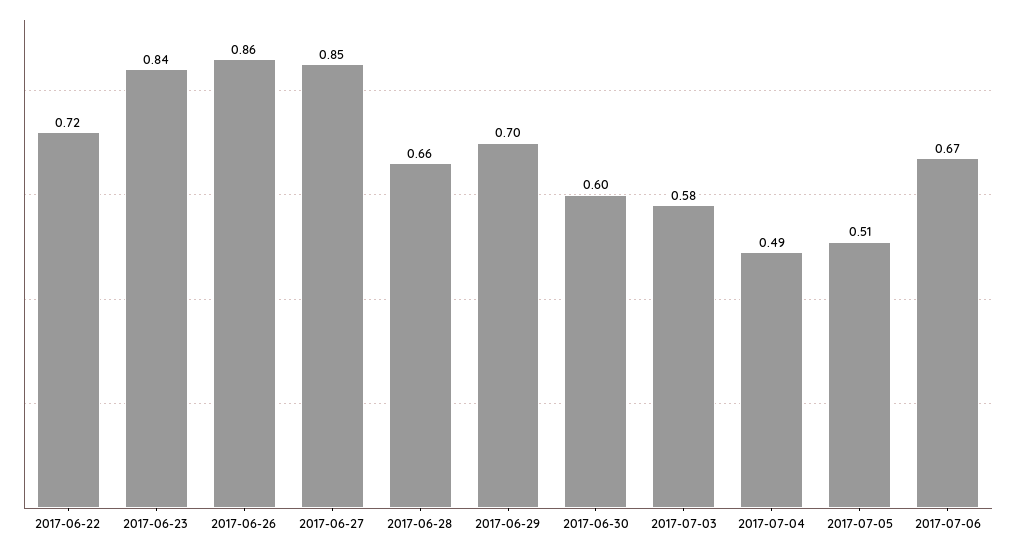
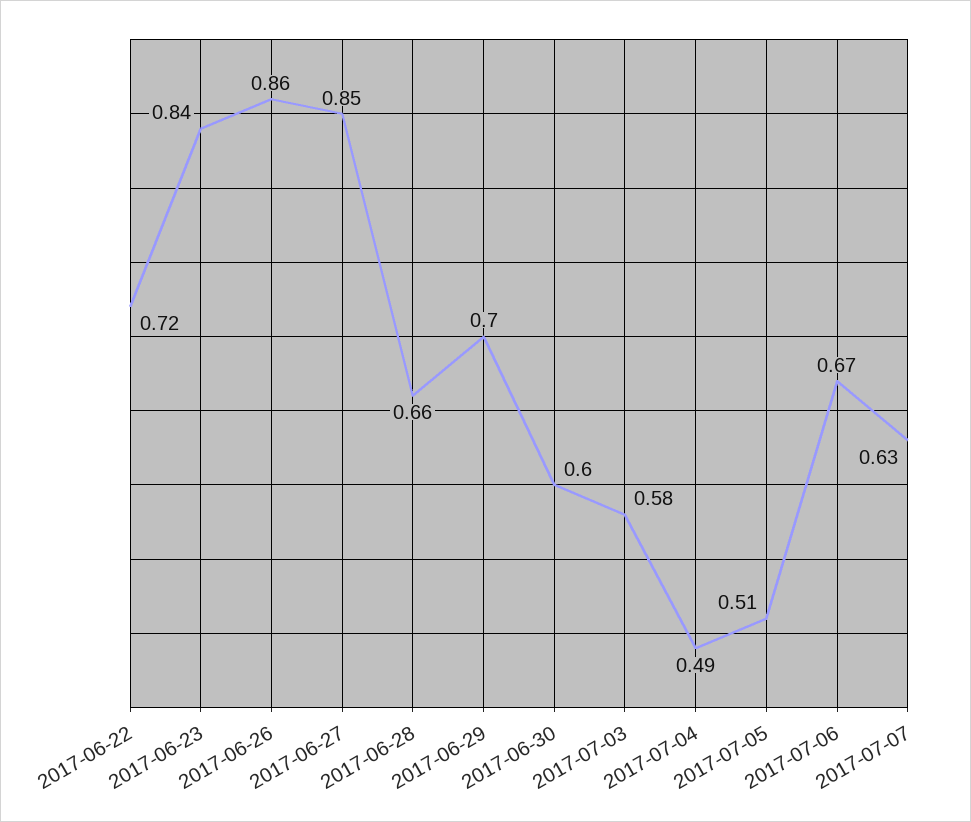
2017-07-07: none -> 0.63

